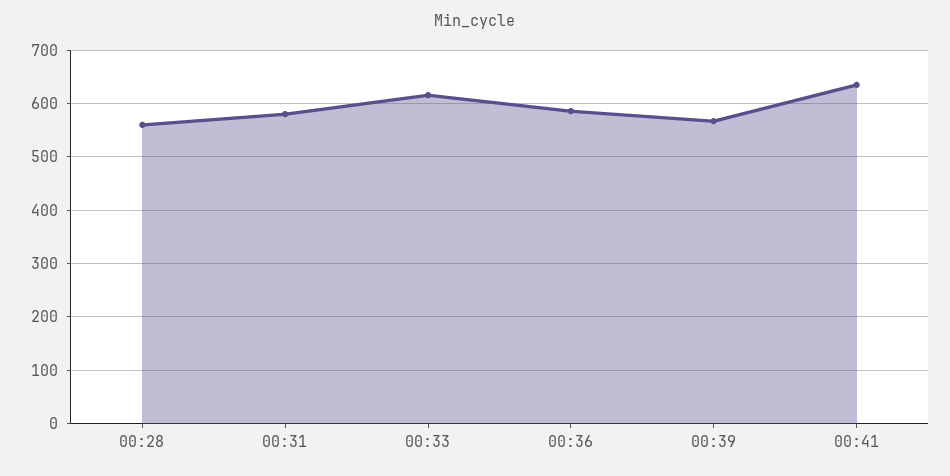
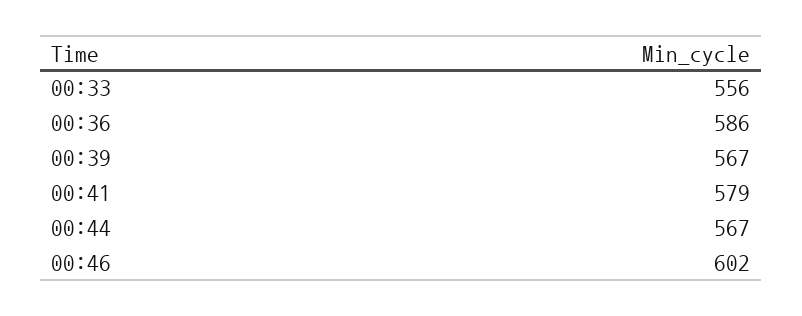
00:28: 560 -> none
00:31: 580 -> none
00:33: 620 -> 556
00:41: 640 -> 579
00:44: none -> 567
00:46: none -> 602

